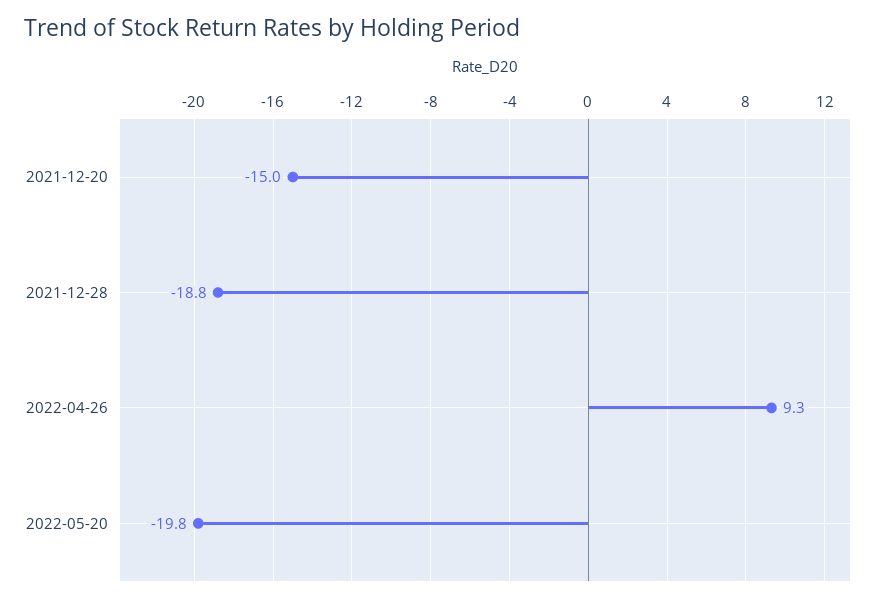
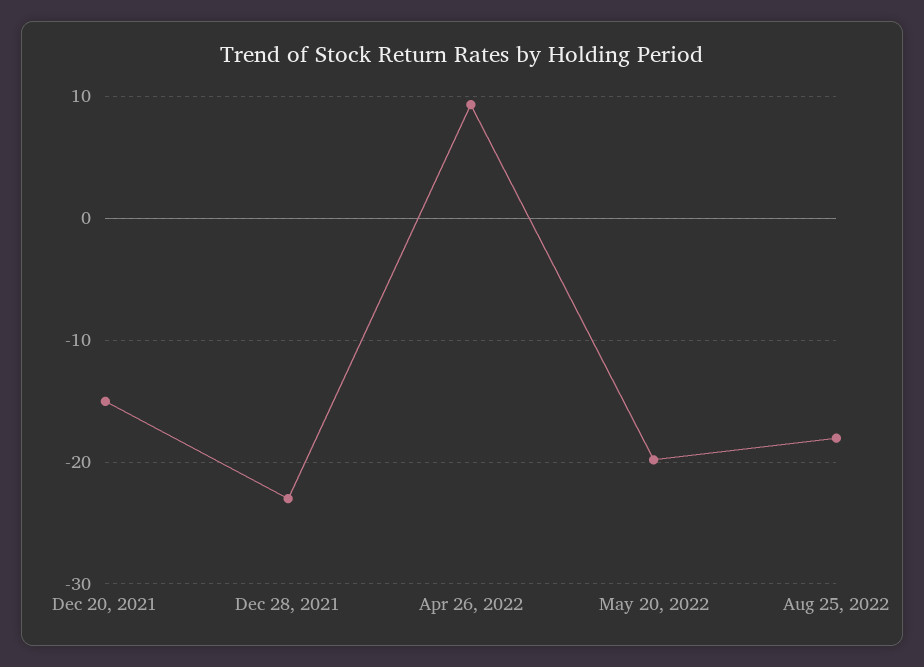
2021-12-28: -18.8 -> -23
Aug 25, 2022: none -> -18

